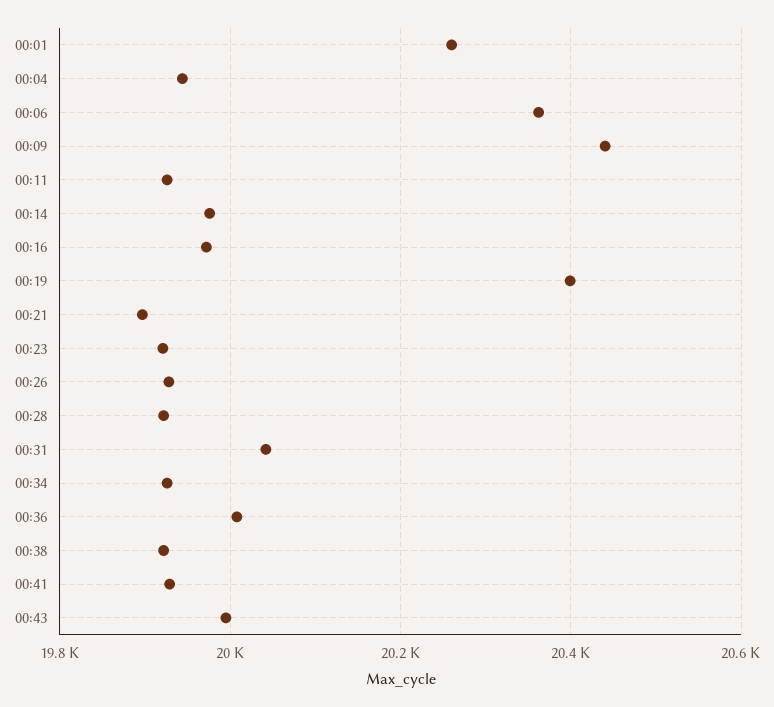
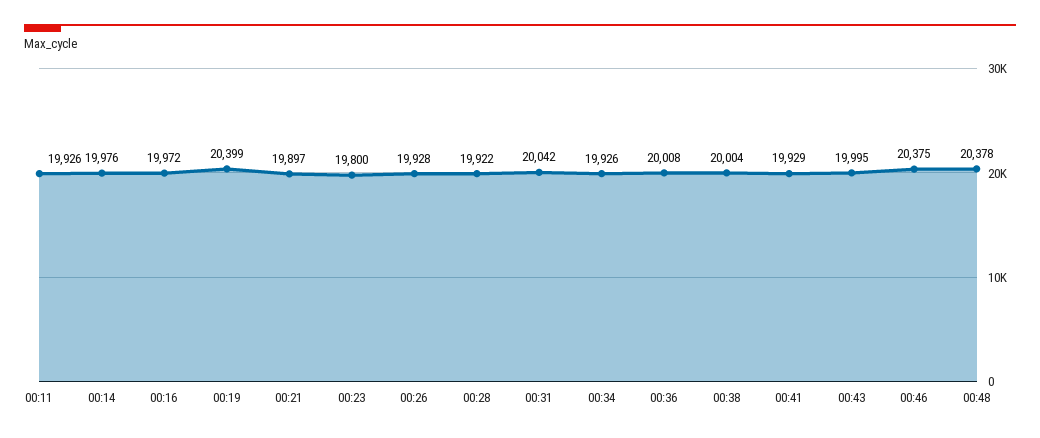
00:01: 20260 -> none
00:04: 19940 -> none
00:06: 20360 -> none
00:09: 20440 -> none
00:23: 19920 -> 19800
00:38: 19920 -> 20004
00:46: none -> 20375
00:48: none -> 20378

